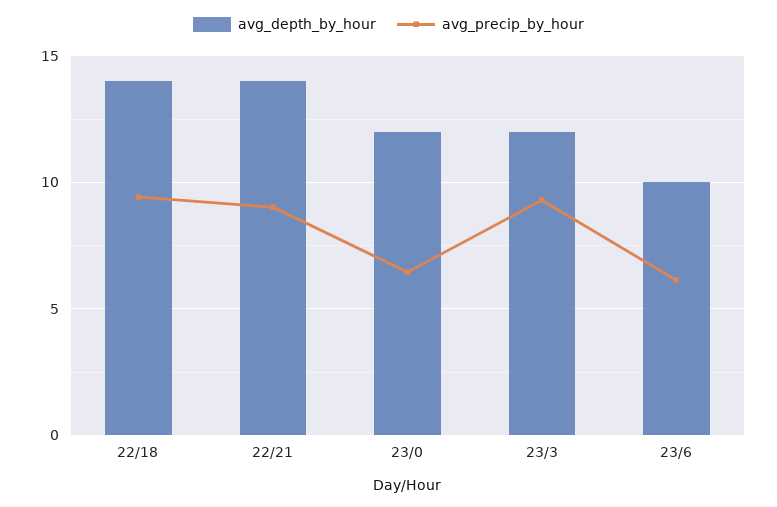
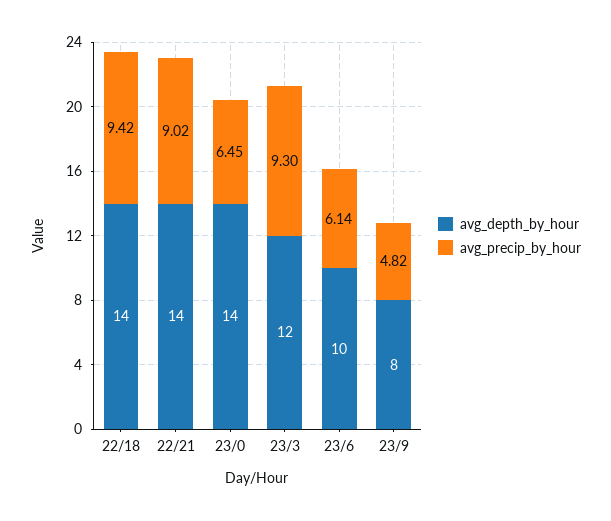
avg_depth_by_hour, 23/0: 12 -> 14
avg_depth_by_hour, 23/9: none -> 8
avg_precip_by_hour, 23/9: none -> 4.82

